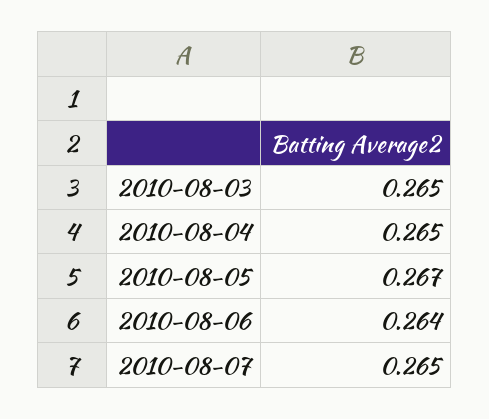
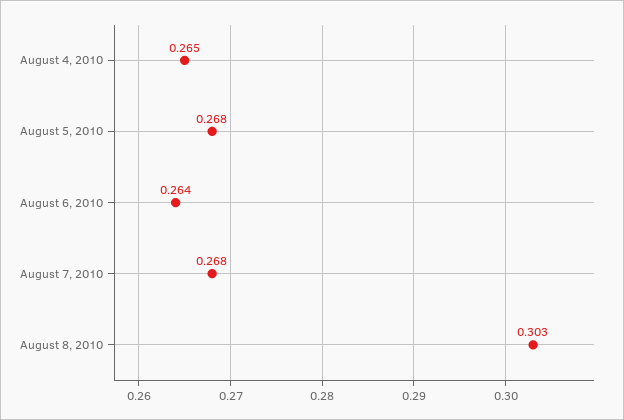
2010-08-03: 0.265 -> none
2010-08-05: 0.267 -> 0.268
2010-08-07: 0.265 -> 0.268
August 8, 2010: none -> 0.303

